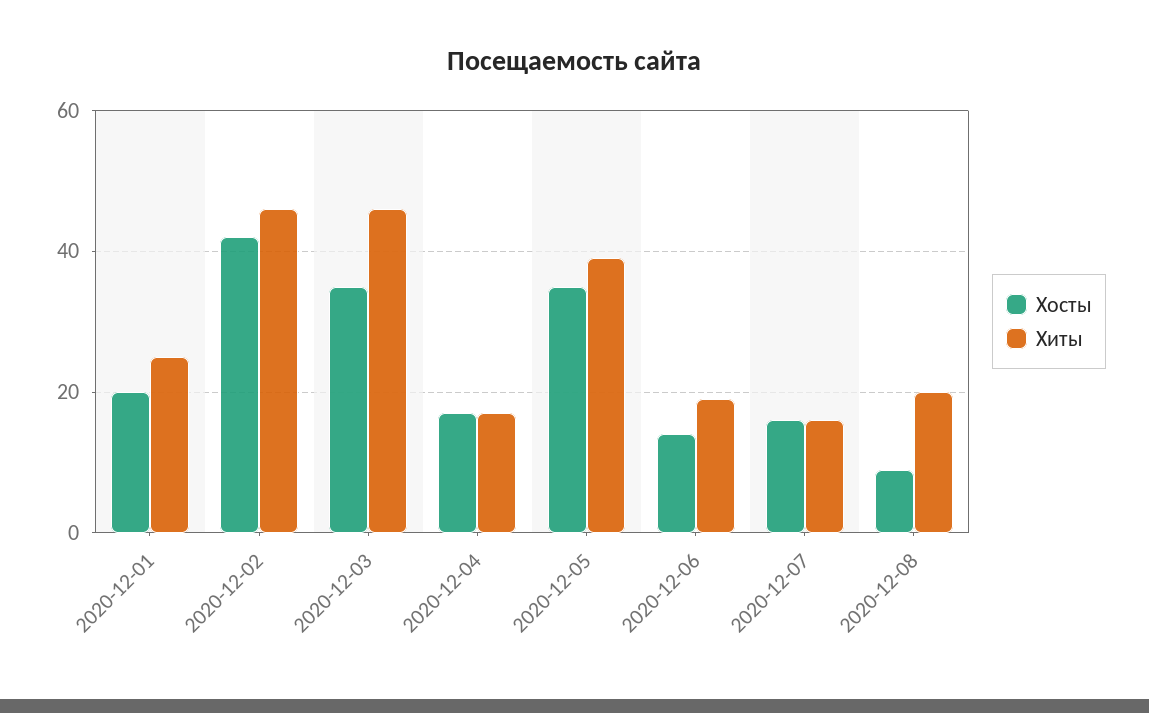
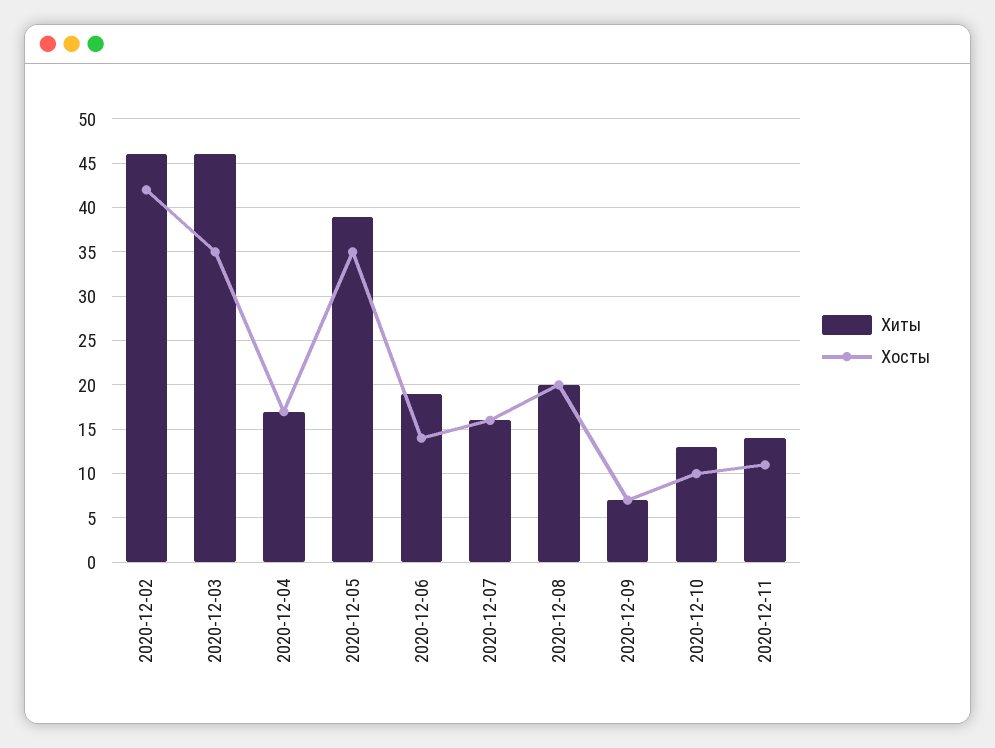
Хосты, 2020-12-01: 20 -> none
Хиты, 2020-12-01: 25 -> none
Хосты, 2020-12-08: 10 -> 20
Хиты, 2020-12-09: none -> 7
Хосты, 2020-12-09: none -> 7
Хиты, 2020-12-10: none -> 13
Хосты, 2020-12-10: none -> 10
Хиты, 2020-12-11: none -> 14
Хосты, 2020-12-11: none -> 11

